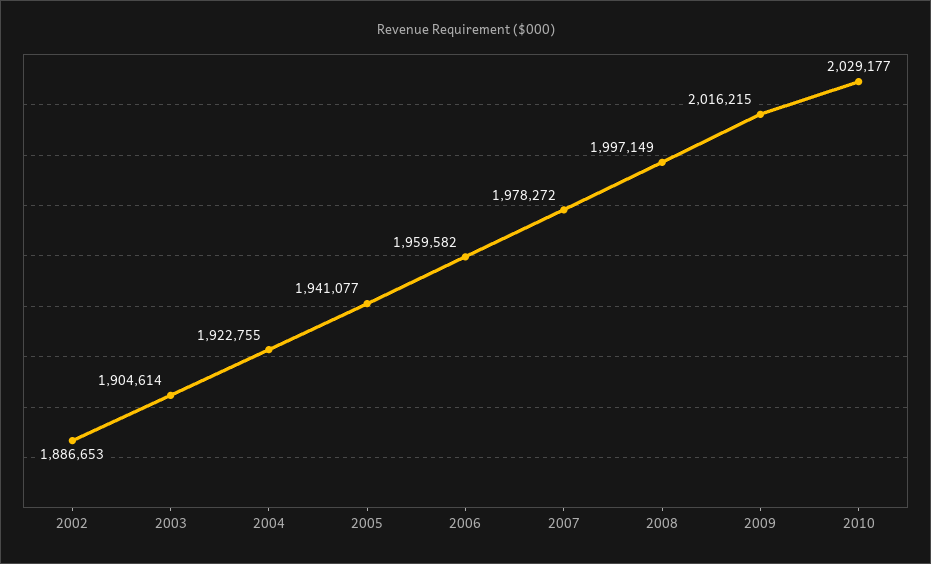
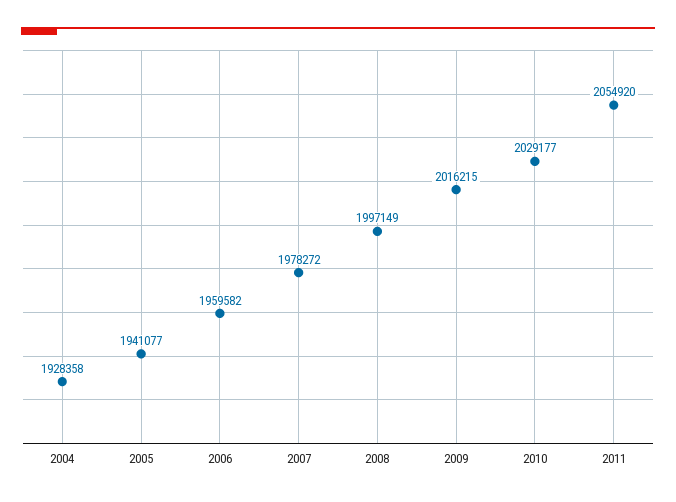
2002: 1886653 -> none
2003: 1904614 -> none
2004: 1922755 -> 1928358
2011: none -> 2054920

